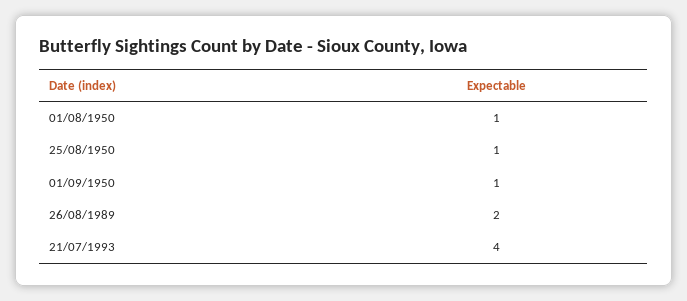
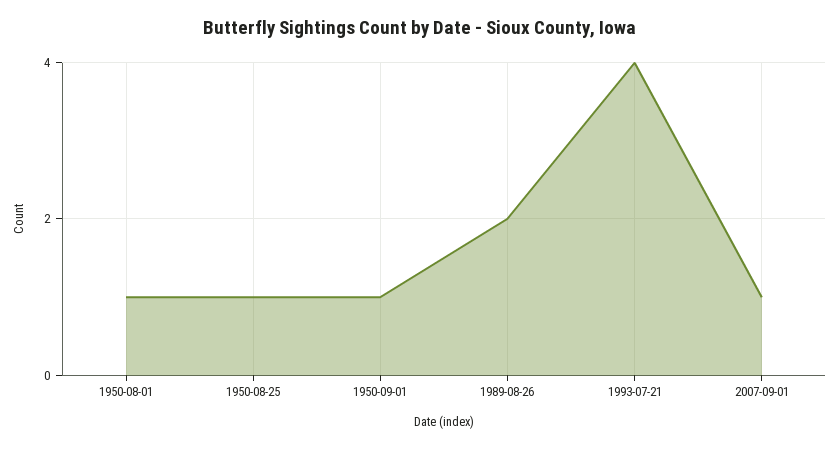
2007-09-01: none -> 1

